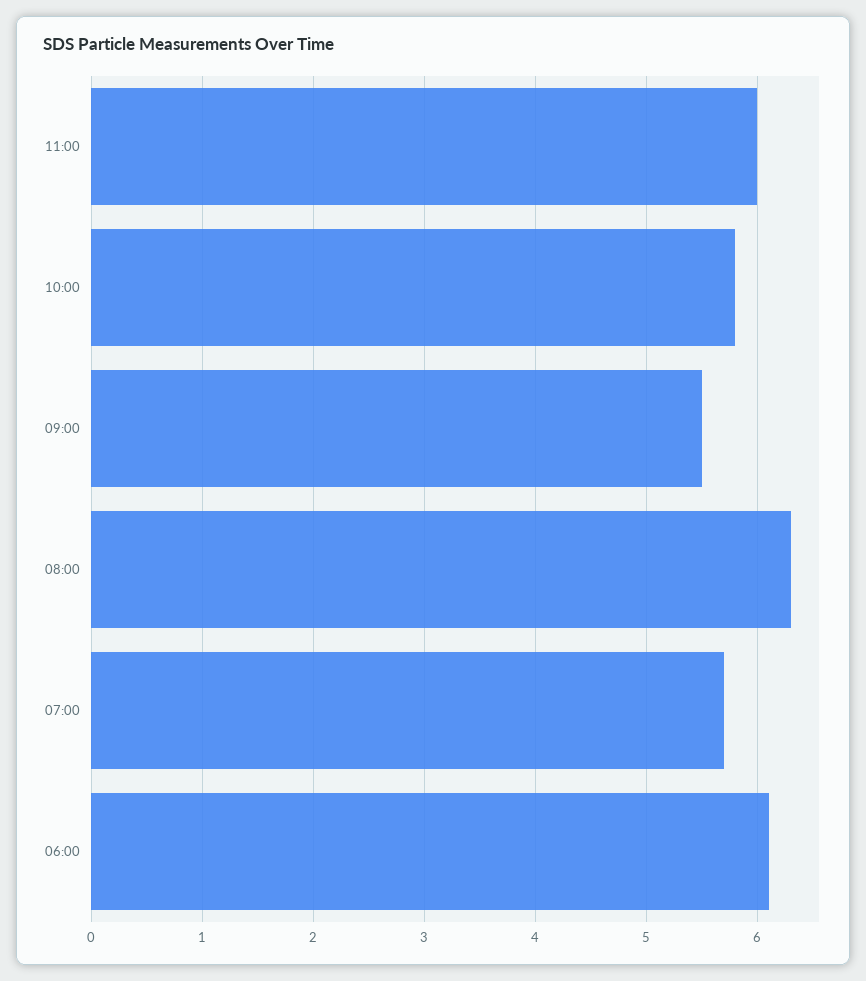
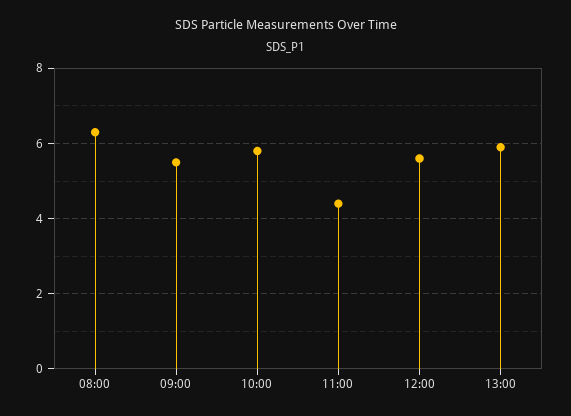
11:00: 6 -> 4.5
07:00: 5.7 -> none
06:00: 6.1 -> none
12:00: none -> 5.5
13:00: none -> 6

